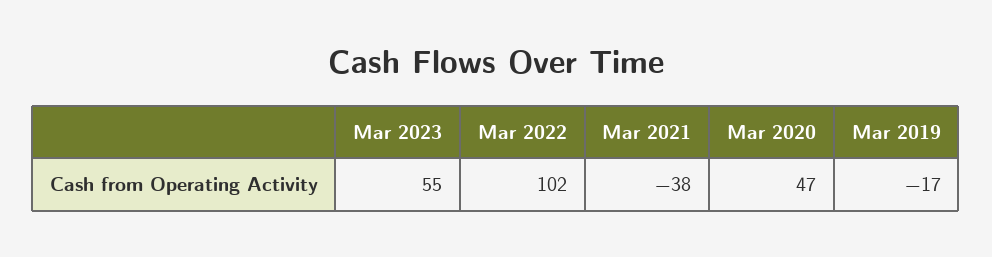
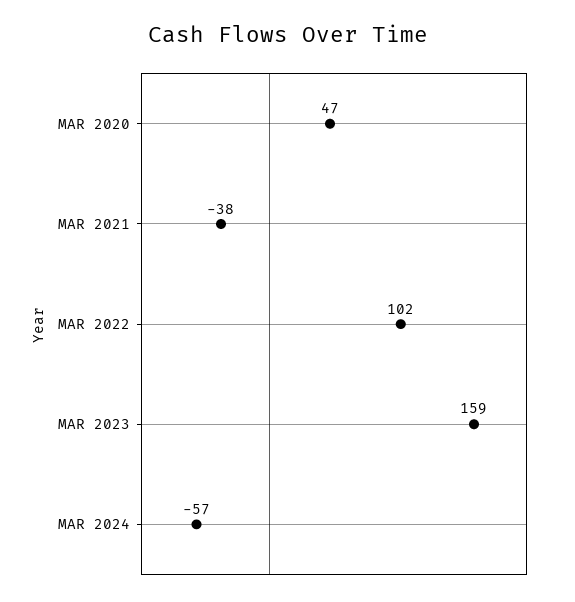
Mar 2023: 55 -> 159
Mar 2019: -17 -> none
MAR 2024: none -> -57

